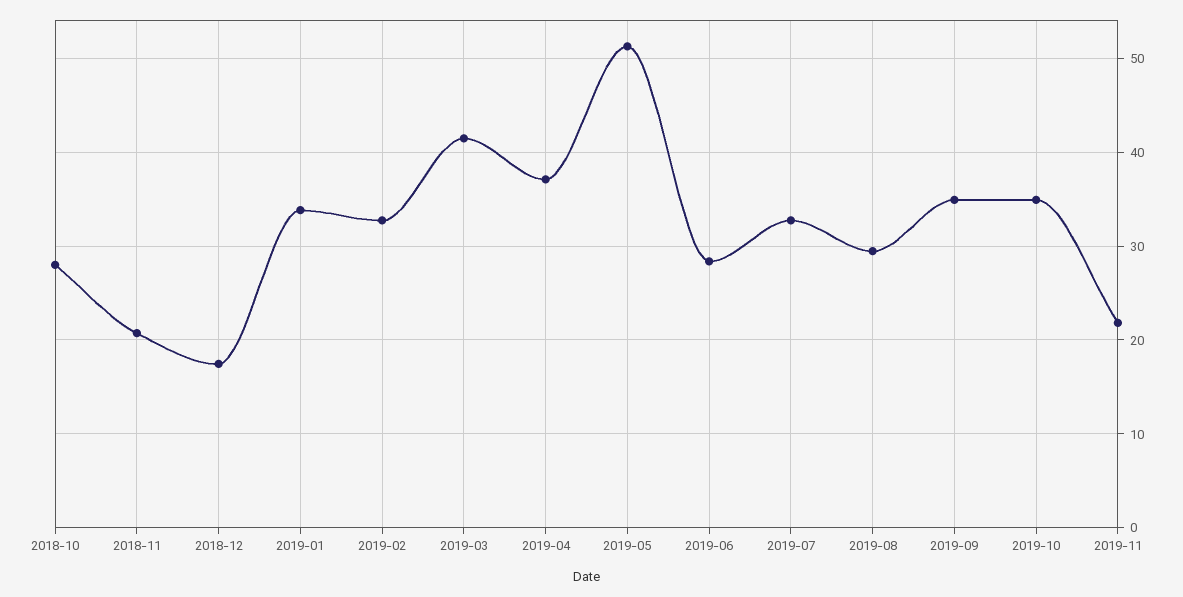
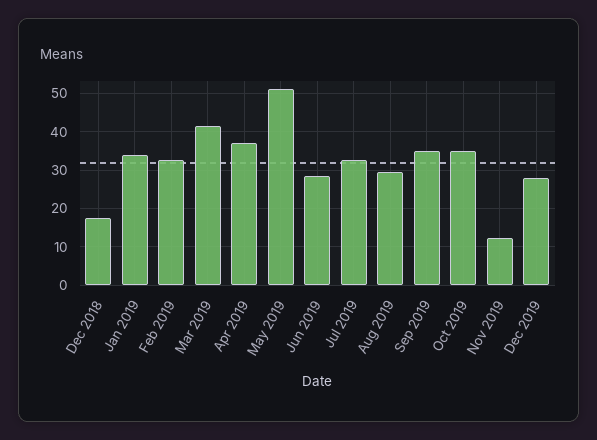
2018-10: 28 -> none
2018-11: 21 -> none
2019-11: 22 -> 12
Dec 2019: none -> 28

